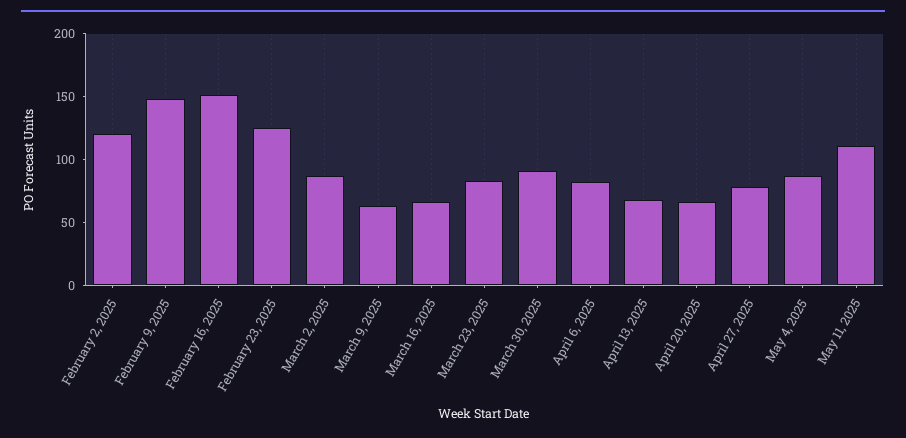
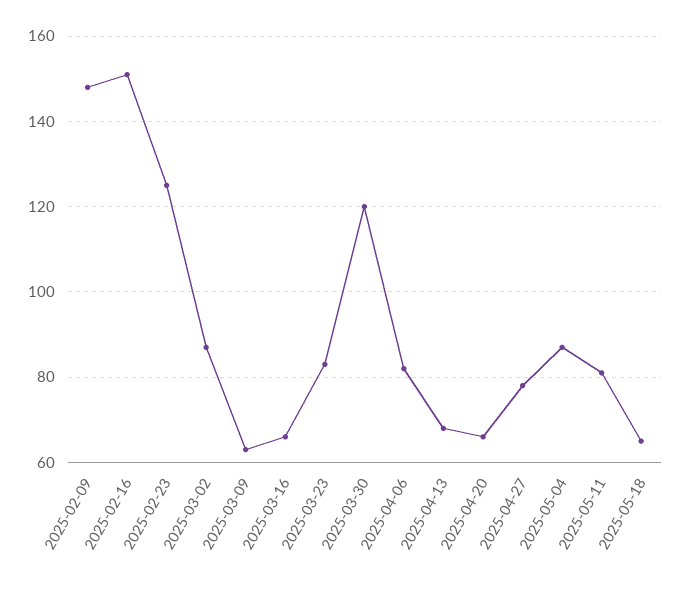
February 2, 2025: 120 -> none
March 30, 2025: 90 -> 120
May 11, 2025: 110 -> 80
2025-05-18: none -> 65

